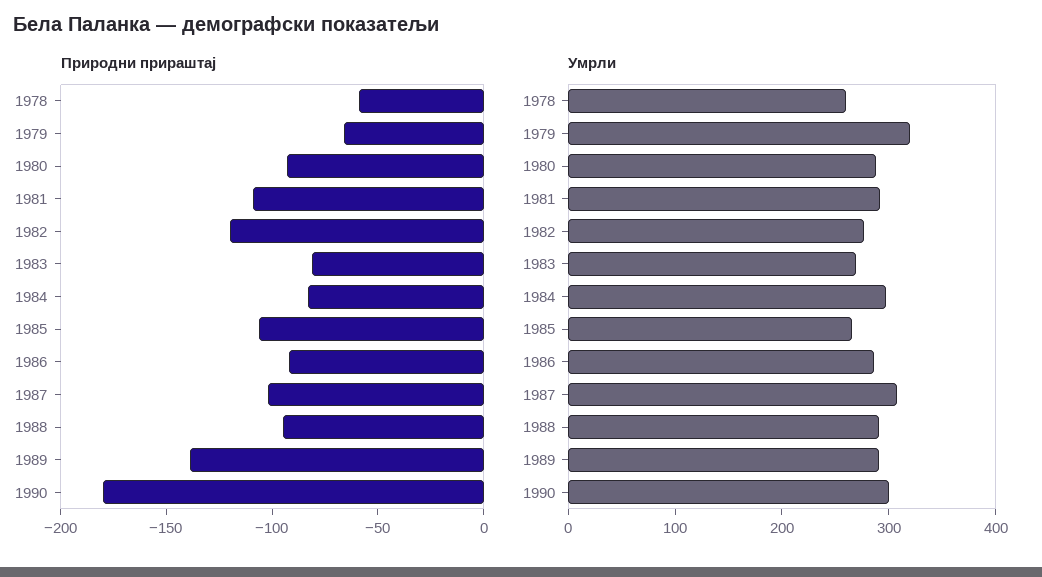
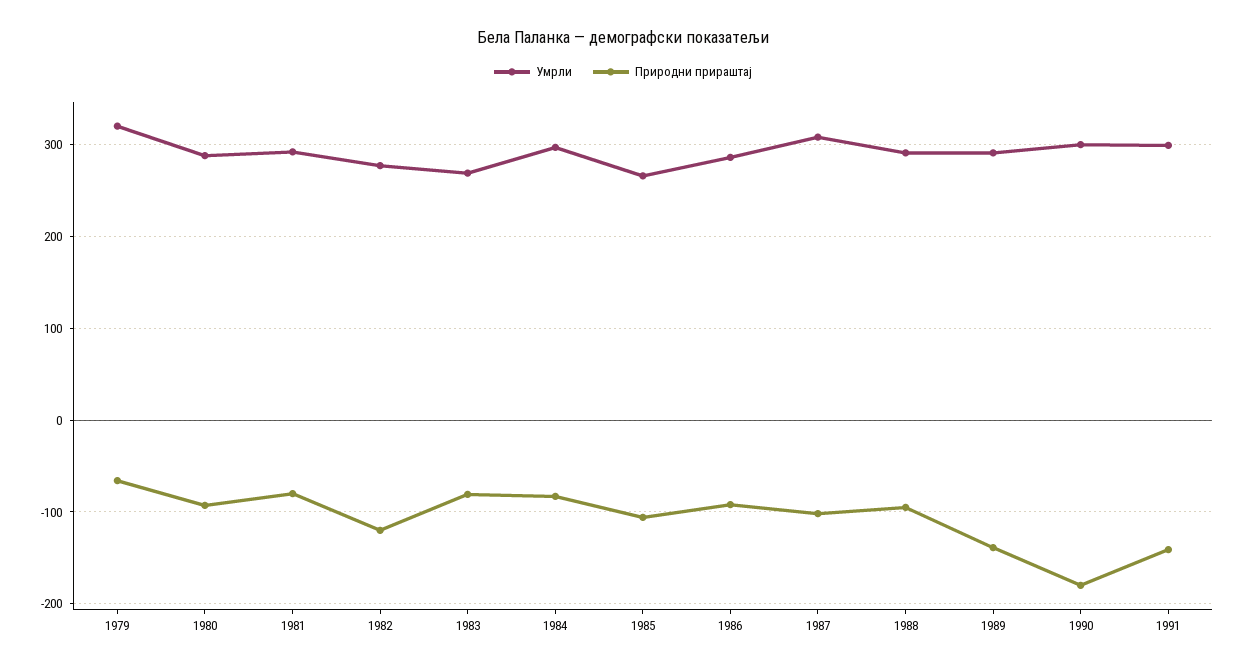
Природни прираштај, 1978: -60 -> none
Природни прираштај, 1981: -110 -> -80
Умрли, 1978: 260 -> none
Умрли, 1991: none -> 300
Природни прираштај, 1991: none -> -140

